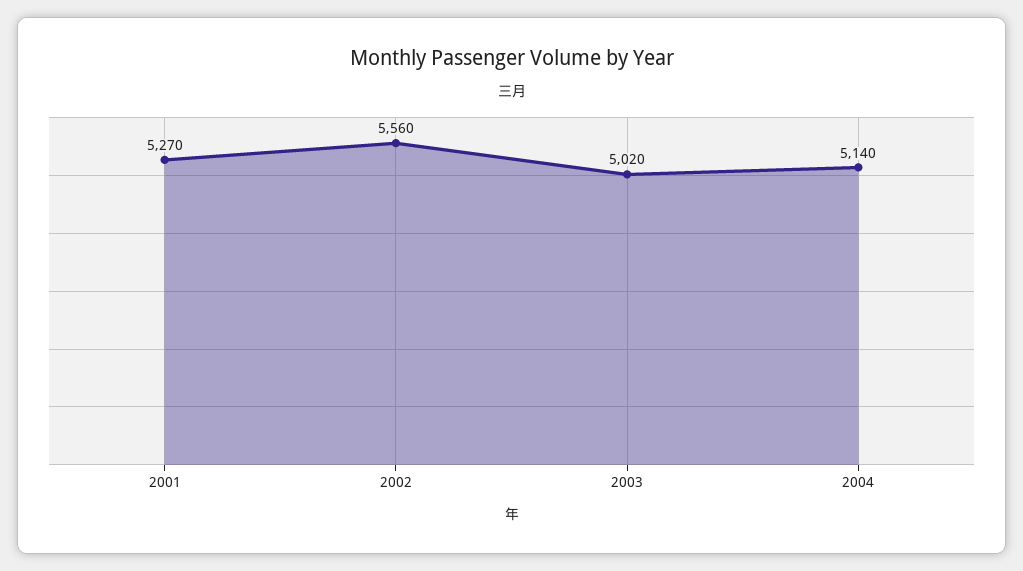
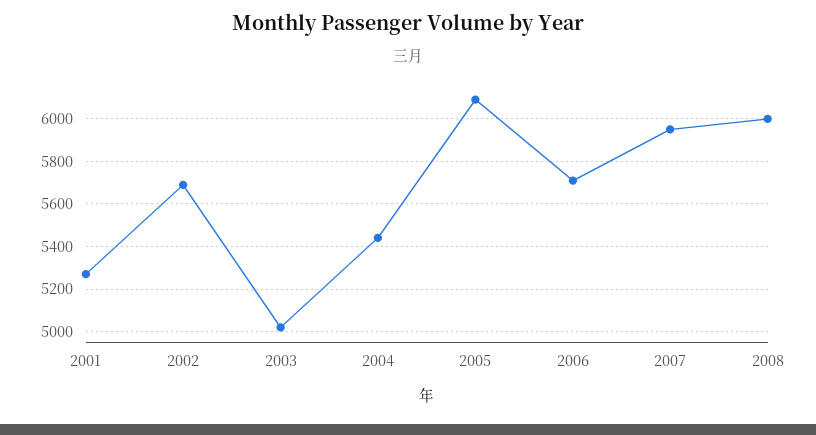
2002: 5560 -> 5700
2004: 5140 -> 5450
2005: none -> 6100
2006: none -> 5700
2007: none -> 5950
2008: none -> 6000

